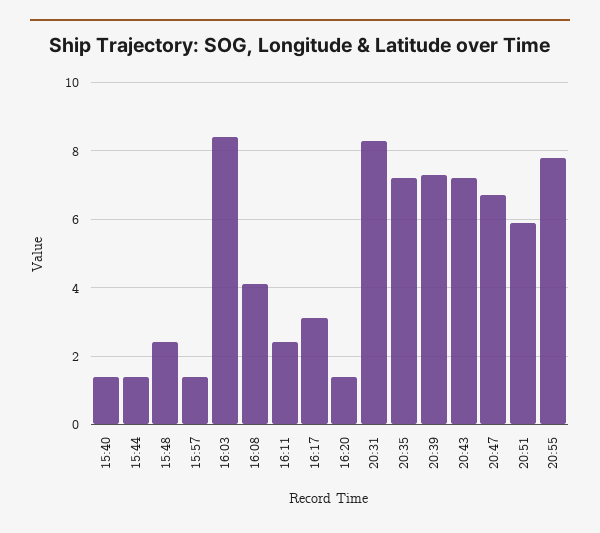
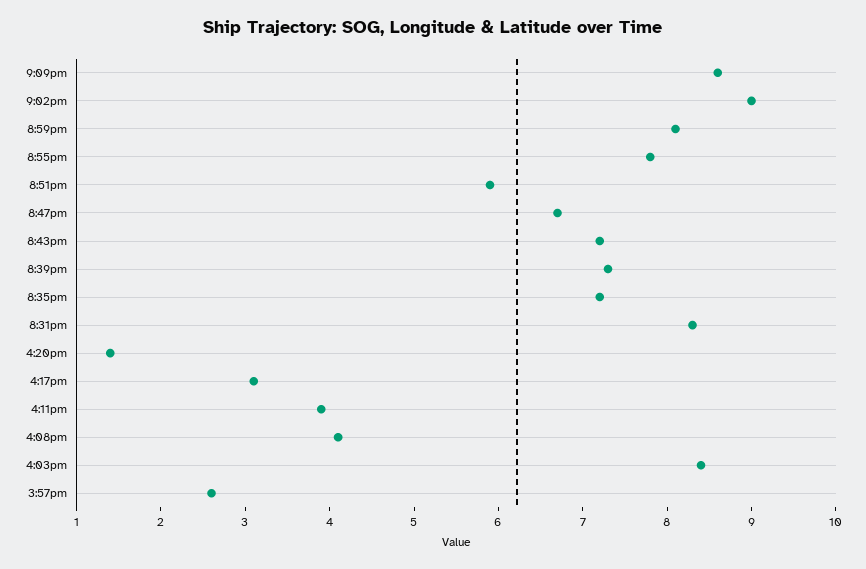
15:40: 1.5 -> none
15:44: 1.5 -> none
15:48: 2.5 -> none
15:57: 1.5 -> 2.6
16:11: 2.5 -> 3.9
9:09pm: none -> 8.6
9:02pm: none -> 9
8:59pm: none -> 8.1

